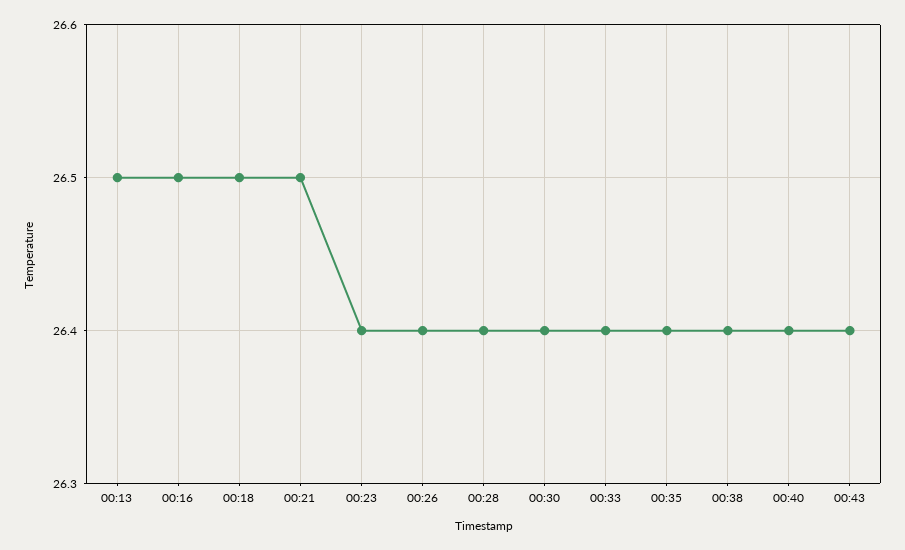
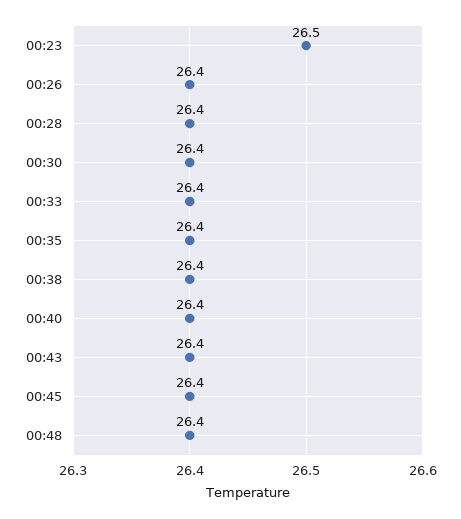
00:13: 26.5 -> none
00:16: 26.5 -> none
00:18: 26.5 -> none
00:21: 26.5 -> none
00:23: 26.4 -> 26.5
00:45: none -> 26.4
00:48: none -> 26.4

